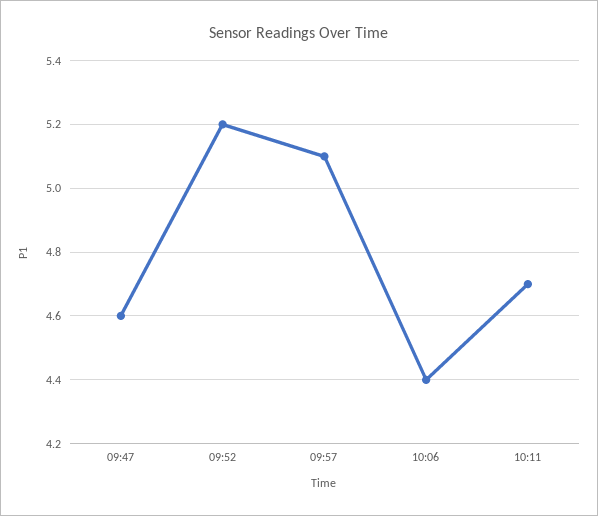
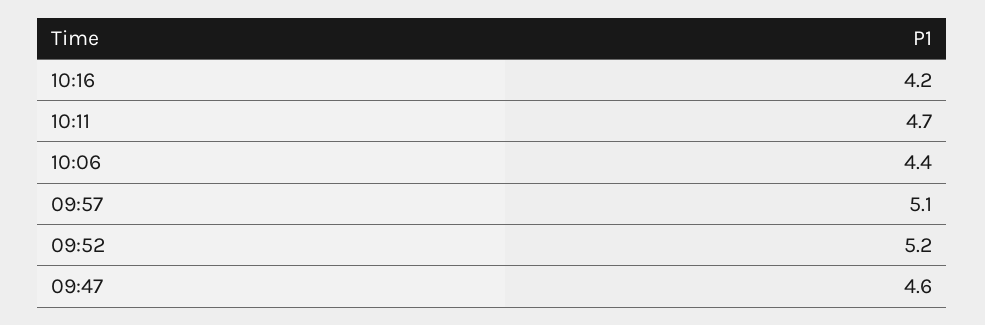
10:16: none -> 4.2

